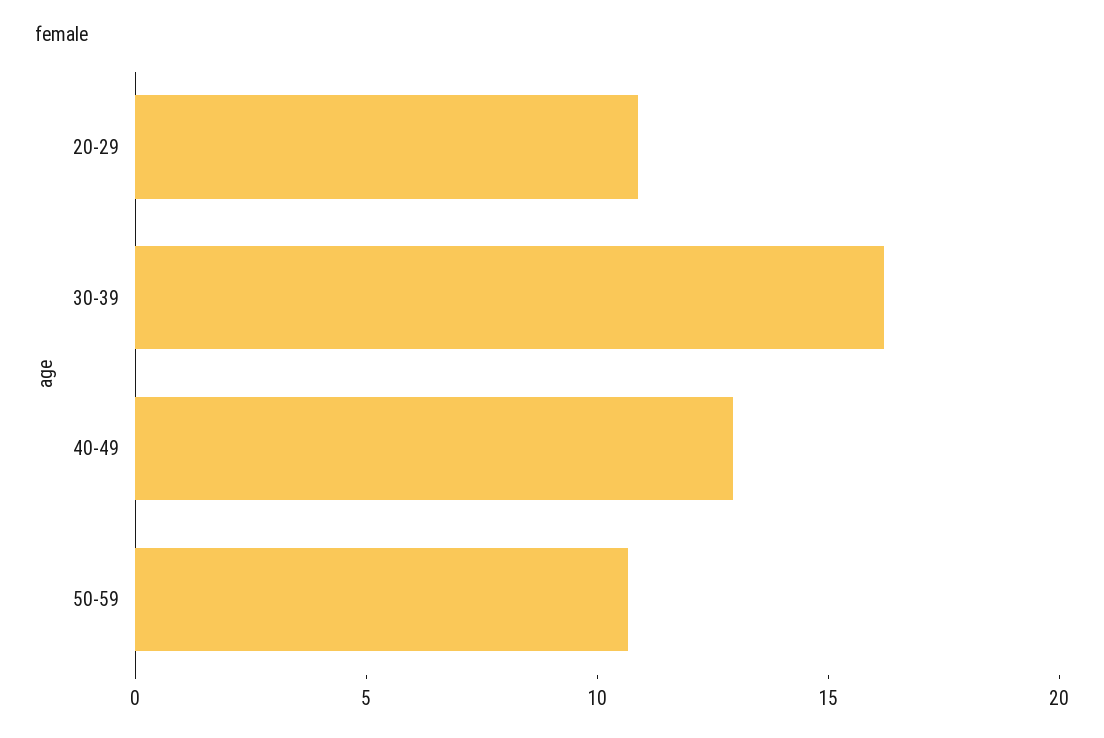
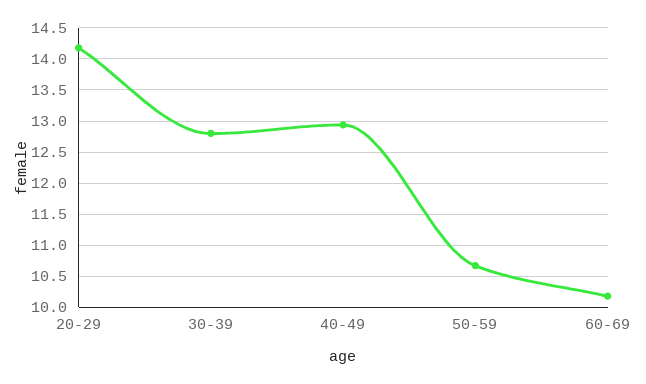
20-29: 11 -> 14.2
30-39: 16 -> 12.8
60-69: none -> 10.2

